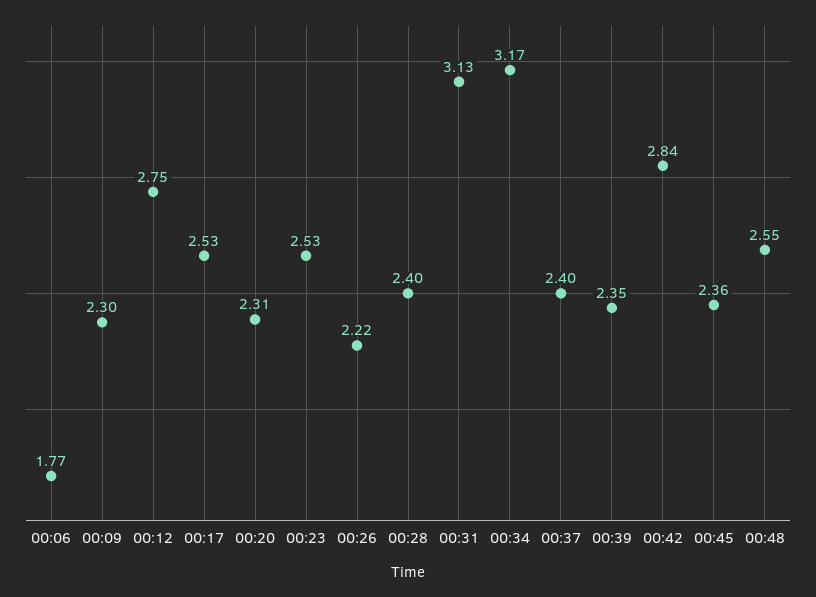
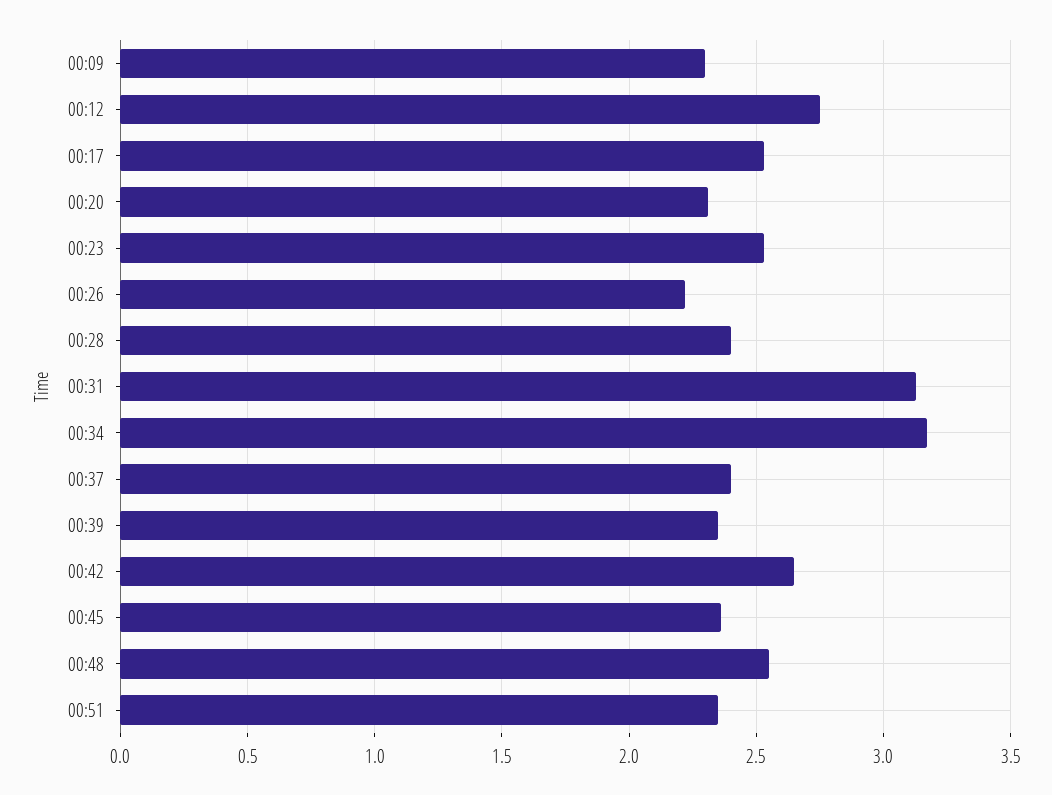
00:06: 1.77 -> none
00:42: 2.84 -> 2.65
00:51: none -> 2.35

